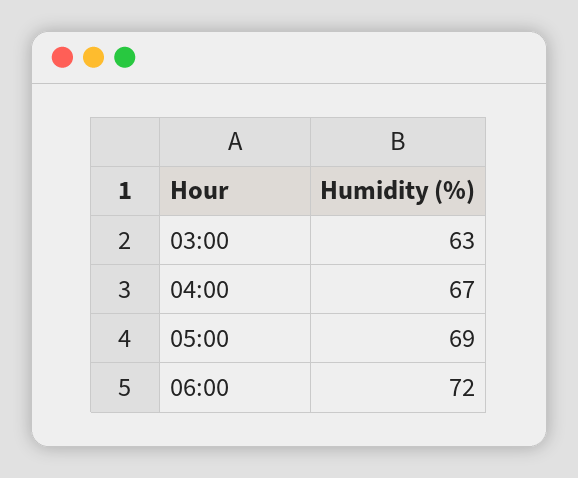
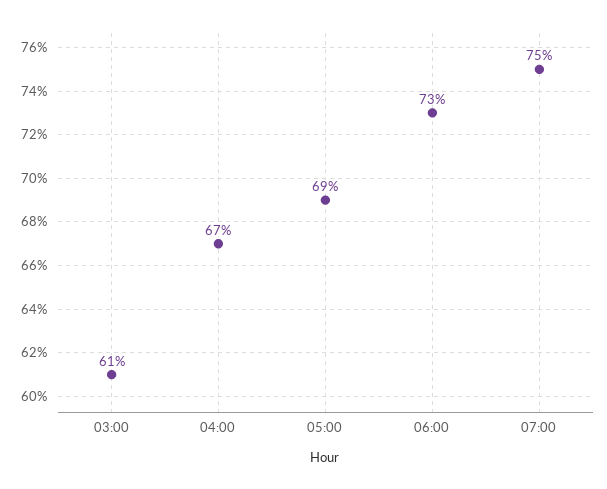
03:00: 63 -> 61
06:00: 72 -> 73
07:00: none -> 75

